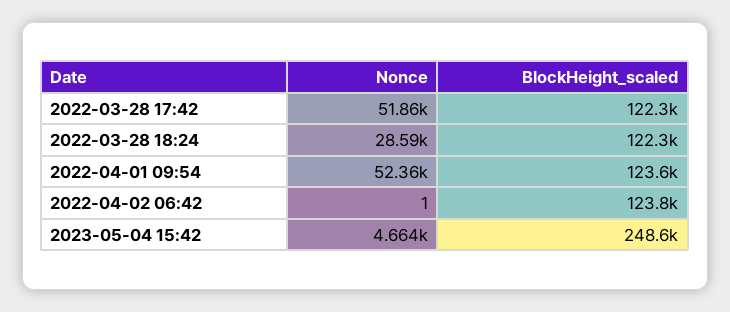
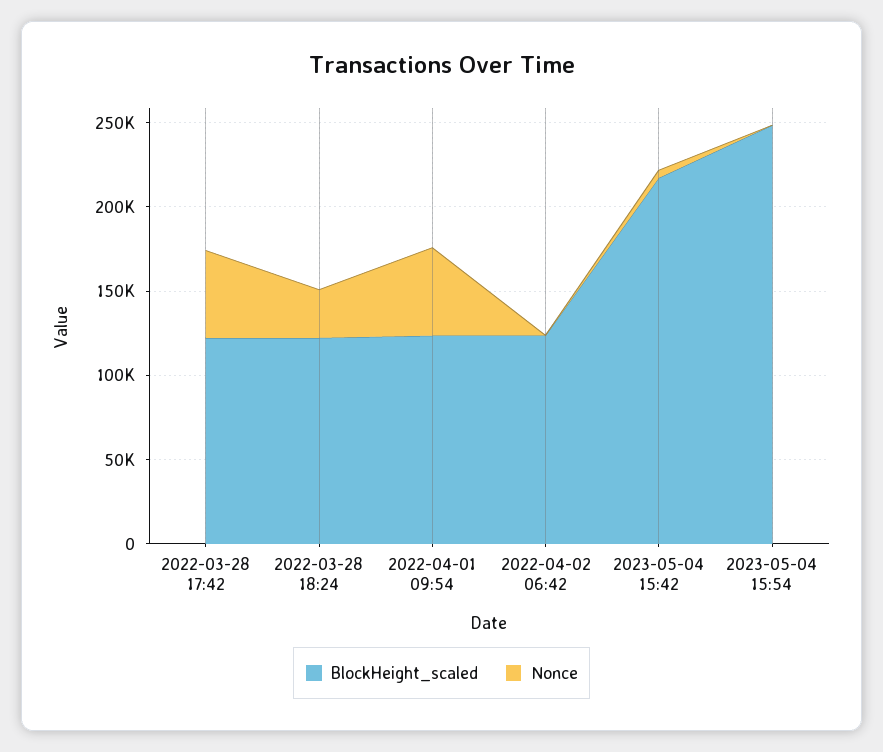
BlockHeight_scaled, 2023-05-04 15:42: 248600 -> 220000
BlockHeight_scaled, 2023-05-04 15:54: none -> 250000
Nonce, 2023-05-04 15:54: none -> 0

